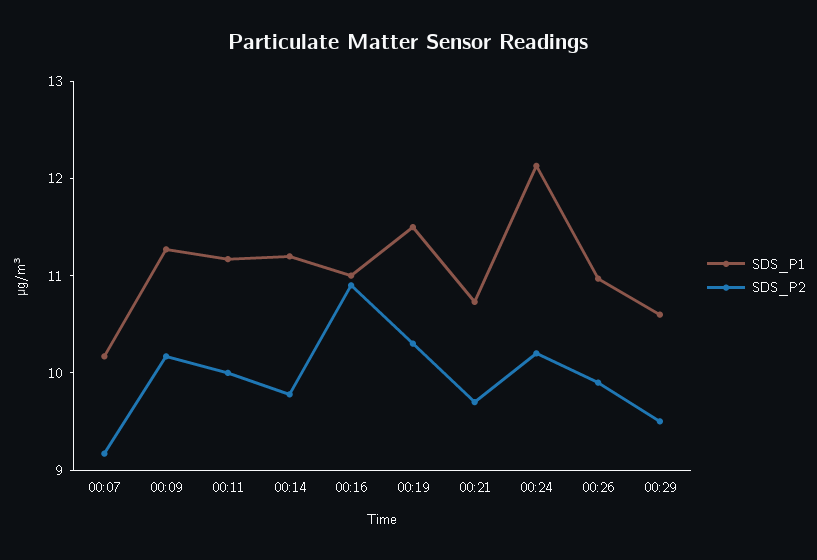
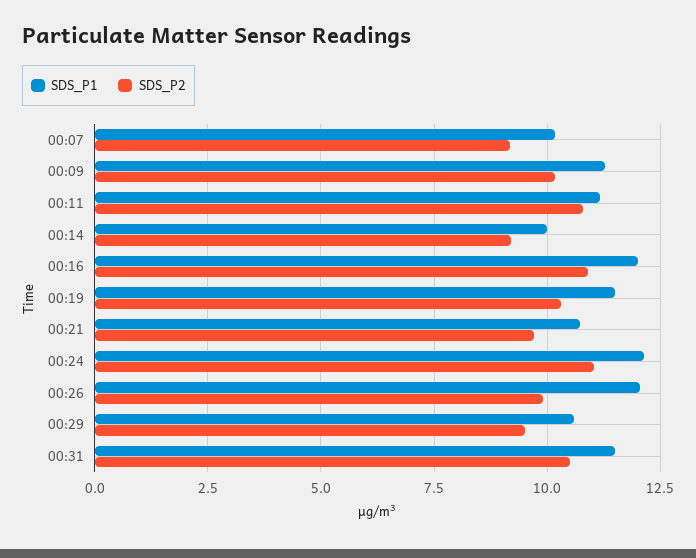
SDS_P2, 00:11: 10 -> 10.75
SDS_P1, 00:14: 11.2 -> 10
SDS_P2, 00:14: 9.8 -> 9.25
SDS_P1, 00:16: 11 -> 12
SDS_P2, 00:24: 10.2 -> 11
SDS_P1, 00:26: 11 -> 12
SDS_P1, 00:31: none -> 11.5
SDS_P2, 00:31: none -> 10.5

